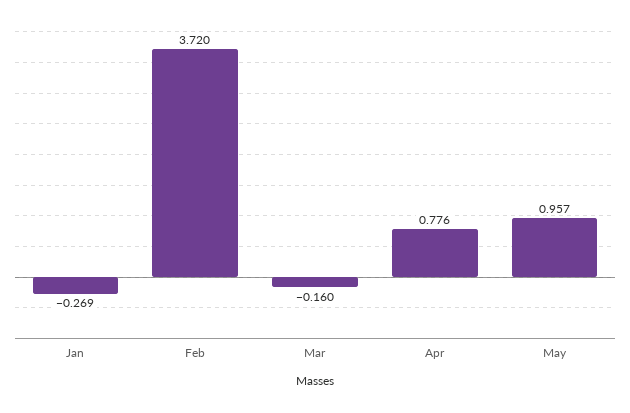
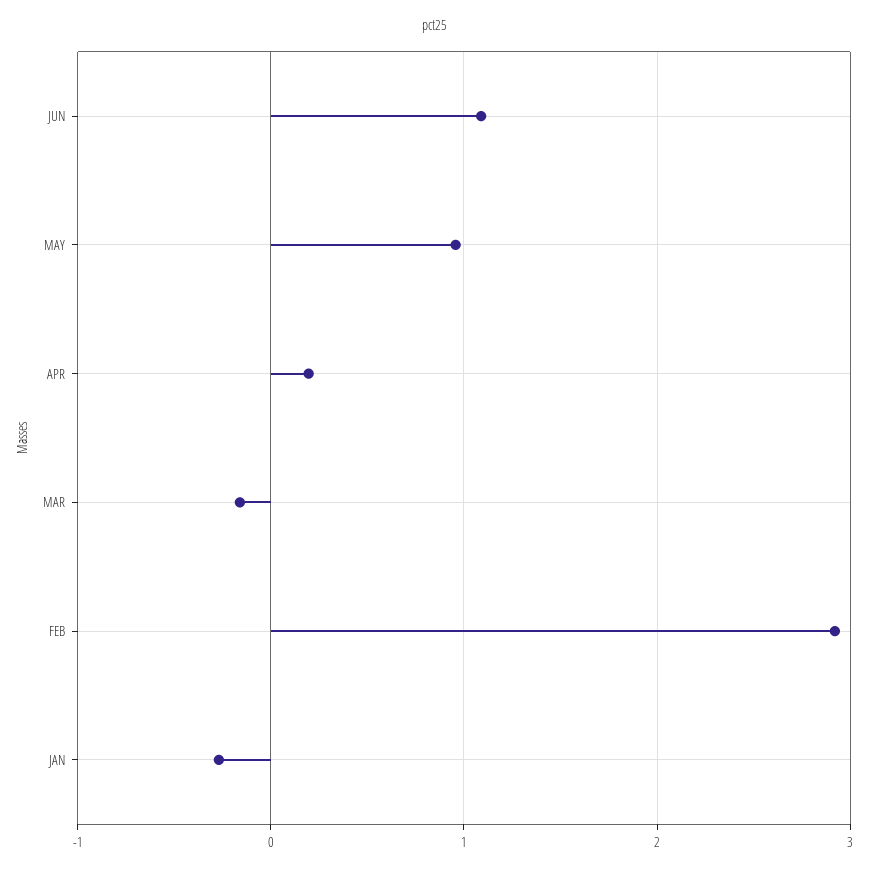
Feb: 3.72 -> 2.9
Apr: 0.776 -> 0.2
JUN: none -> 1.1

